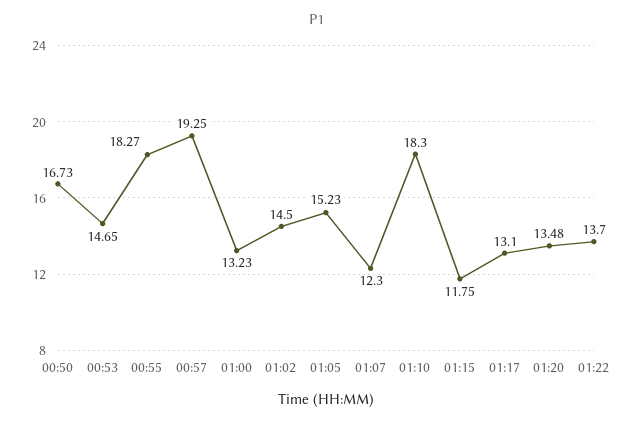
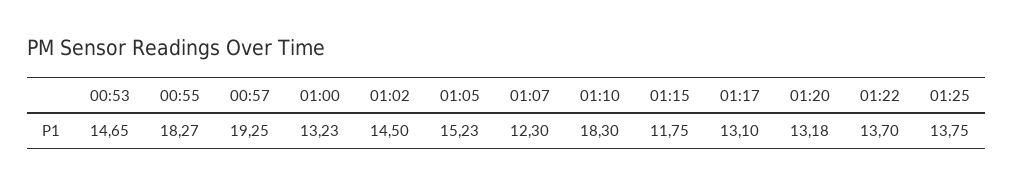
00:50: 16.73 -> none
01:20: 13.48 -> 13.18
01:25: none -> 13.75

